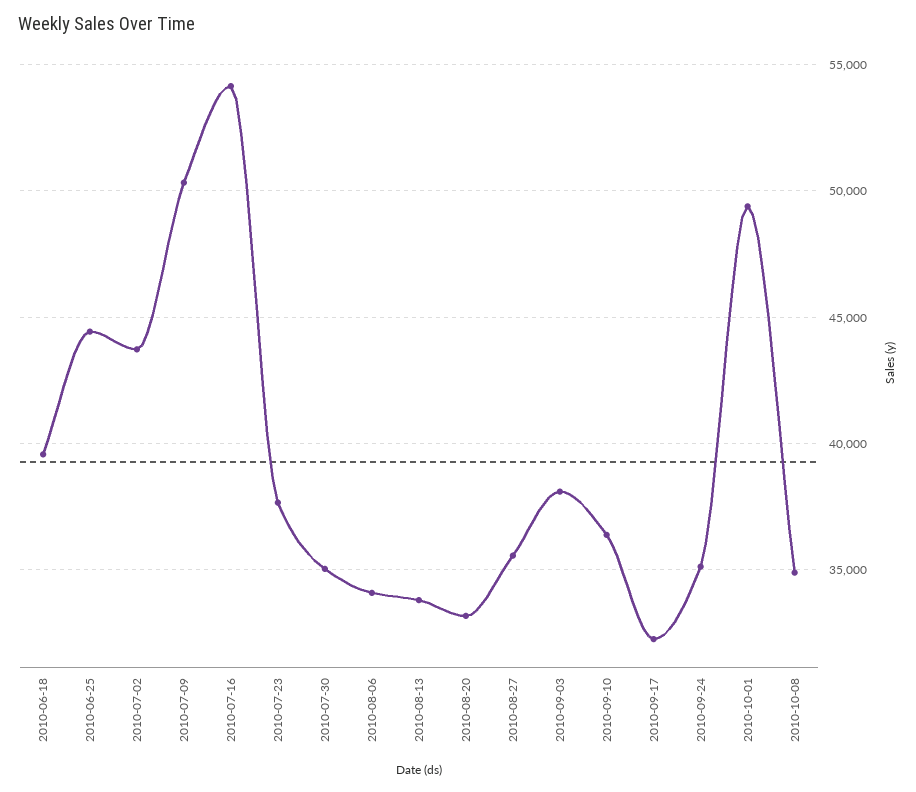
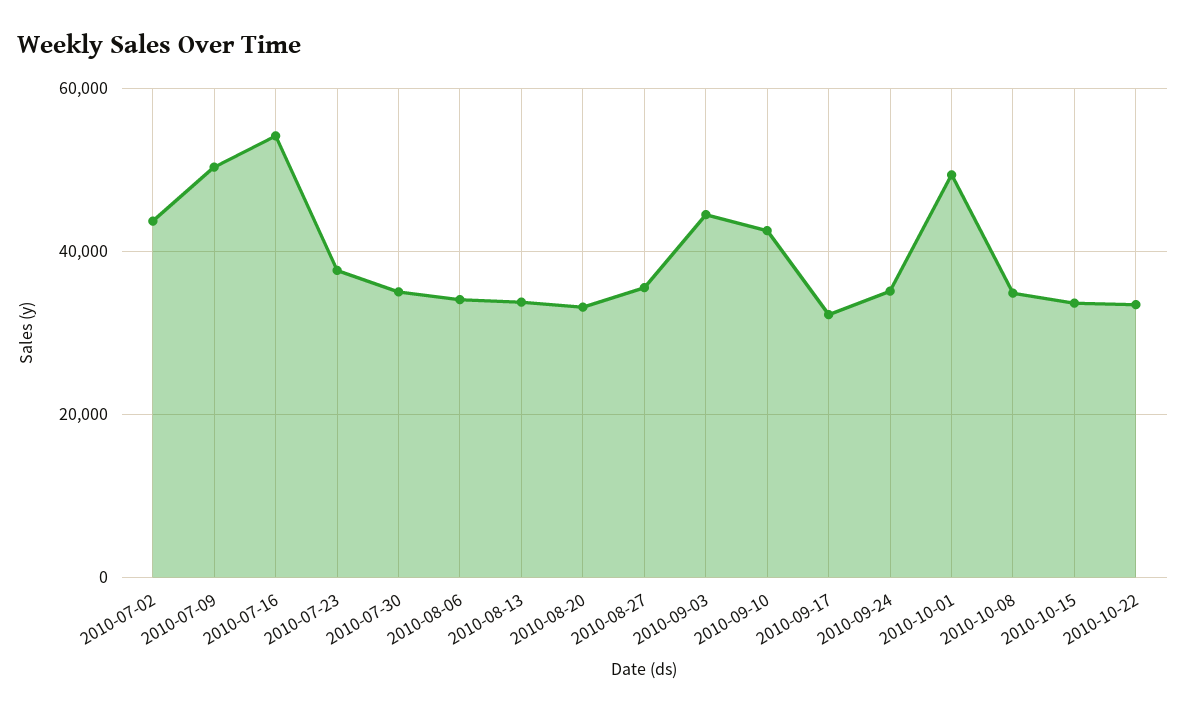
2010-06-18: 39500 -> none
2010-06-25: 44500 -> none
2010-09-03: 38000 -> 44000
2010-09-10: 36500 -> 42000
2010-10-15: none -> 34000
2010-10-22: none -> 34000

